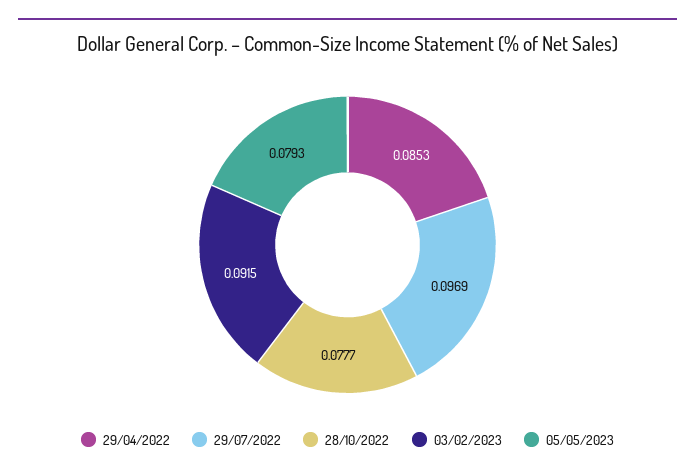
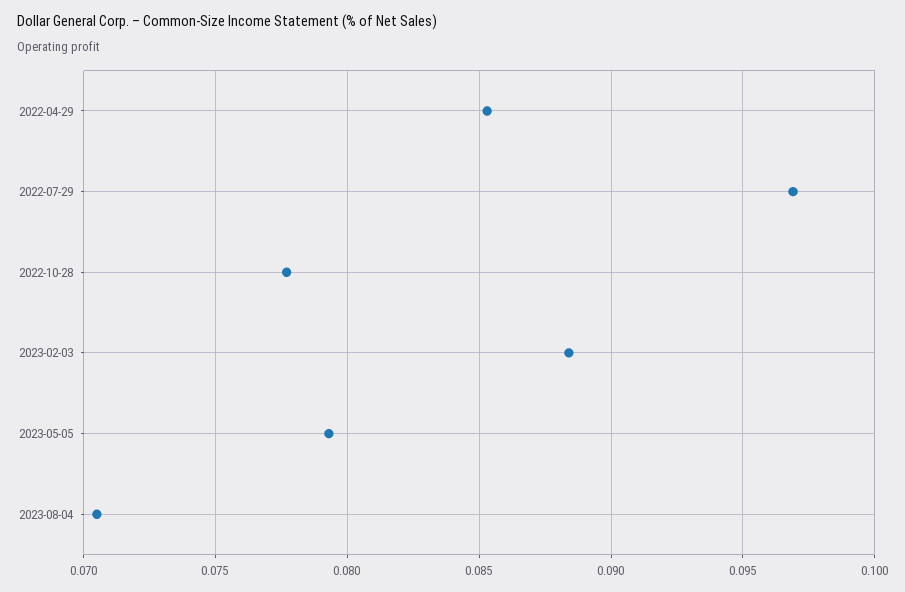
03/02/2023: 0.0915 -> 0.0885
2023-08-04: none -> 0.0705

